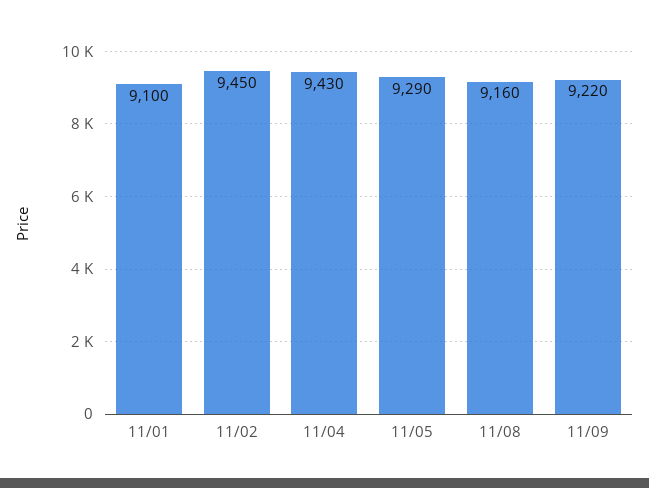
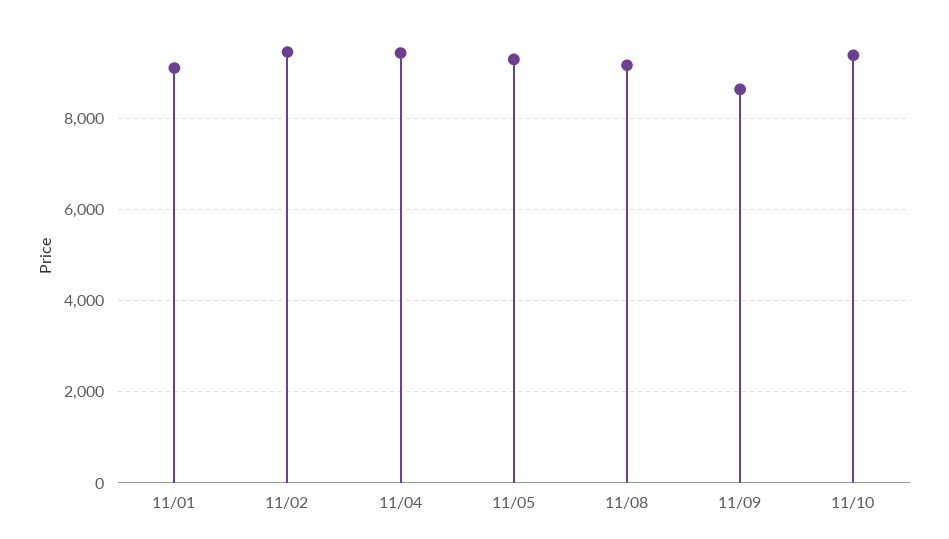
11/09: 9220 -> 8600
11/10: none -> 9400

